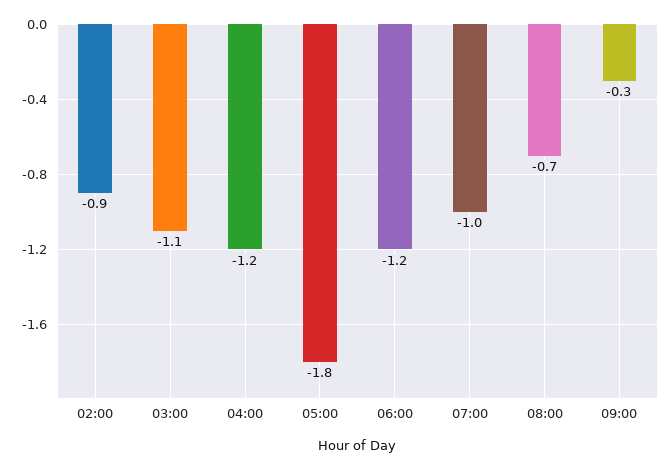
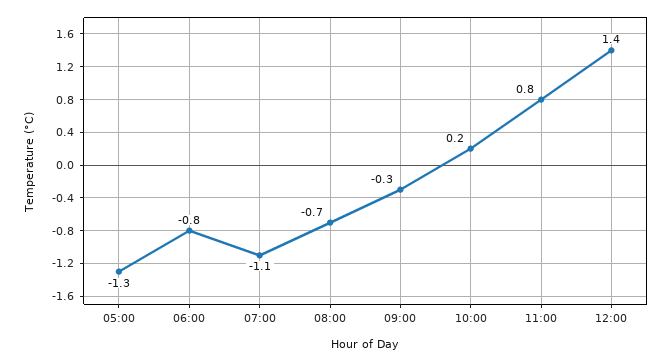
02:00: -0.9 -> none
03:00: -1.1 -> none
04:00: -1.2 -> none
05:00: -1.8 -> -1.3
06:00: -1.2 -> -0.8
07:00: -1 -> -1.1
10:00: none -> 0.2
11:00: none -> 0.8
12:00: none -> 1.4

